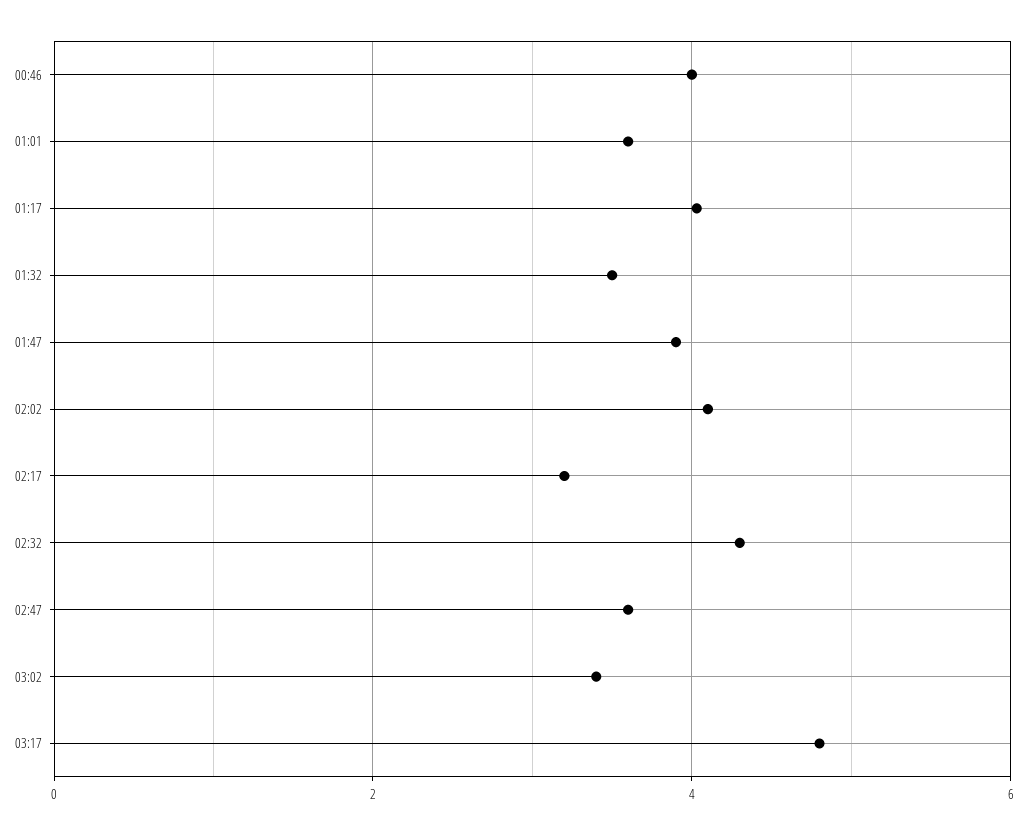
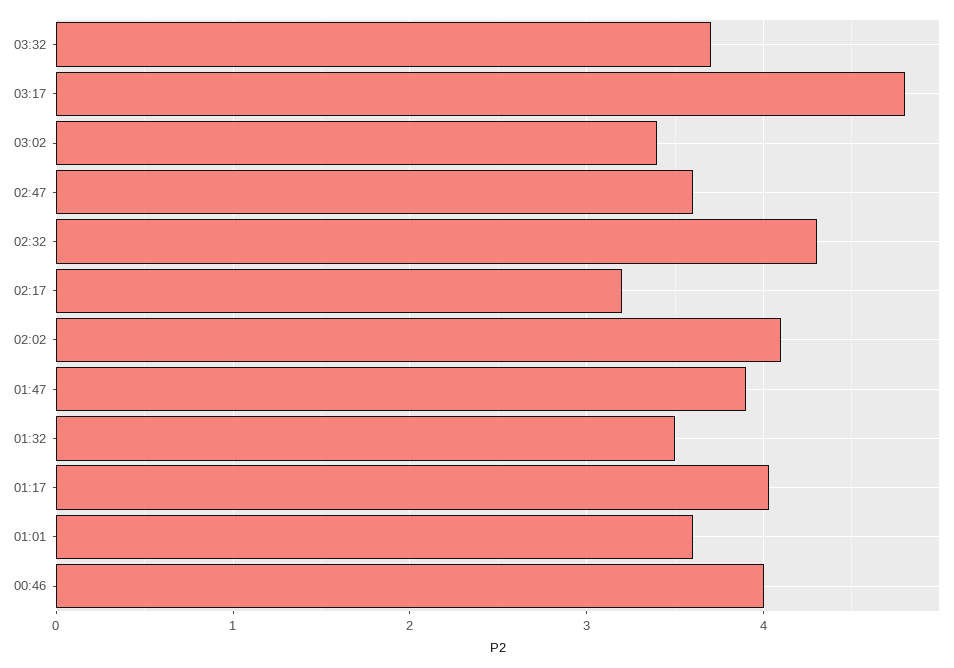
03:32: none -> 3.7

